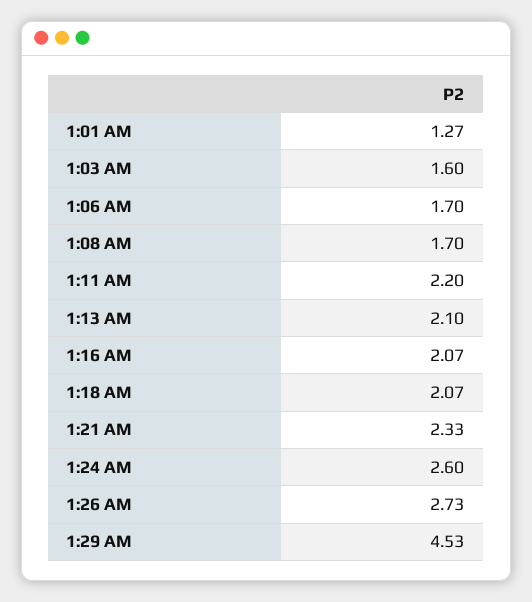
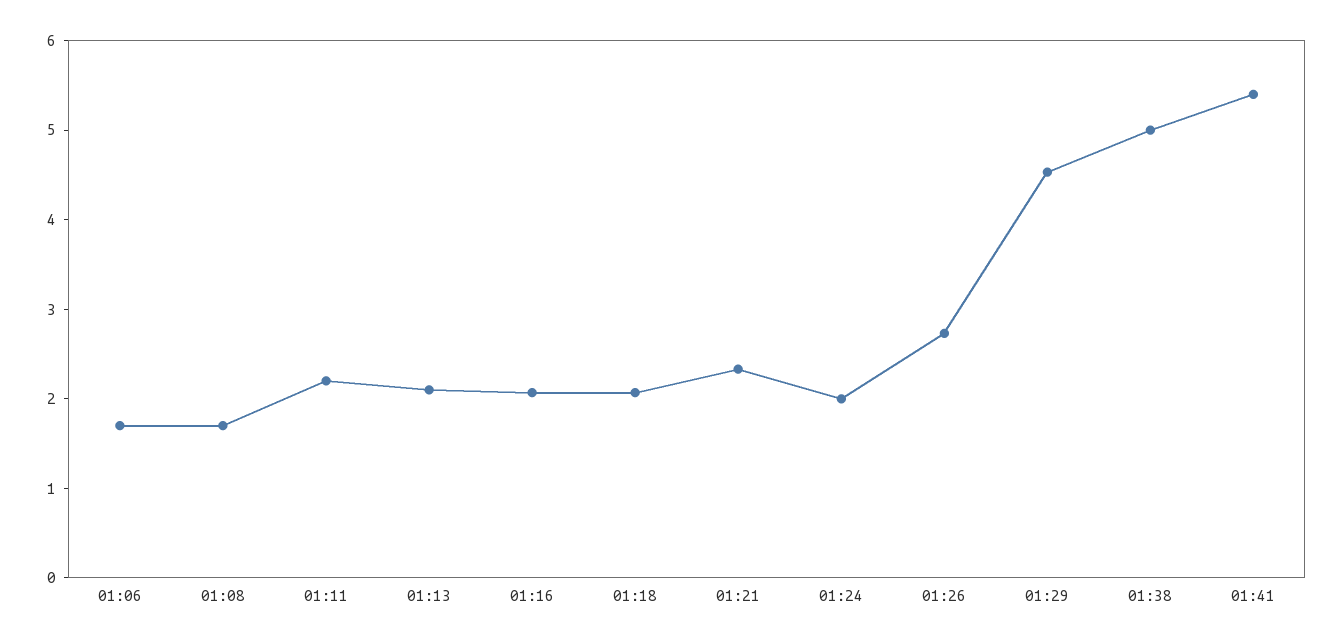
1:01 AM: 1.27 -> none
1:03 AM: 1.6 -> none
1:24 AM: 2.6 -> 2
01:38: none -> 5
01:41: none -> 5.4

